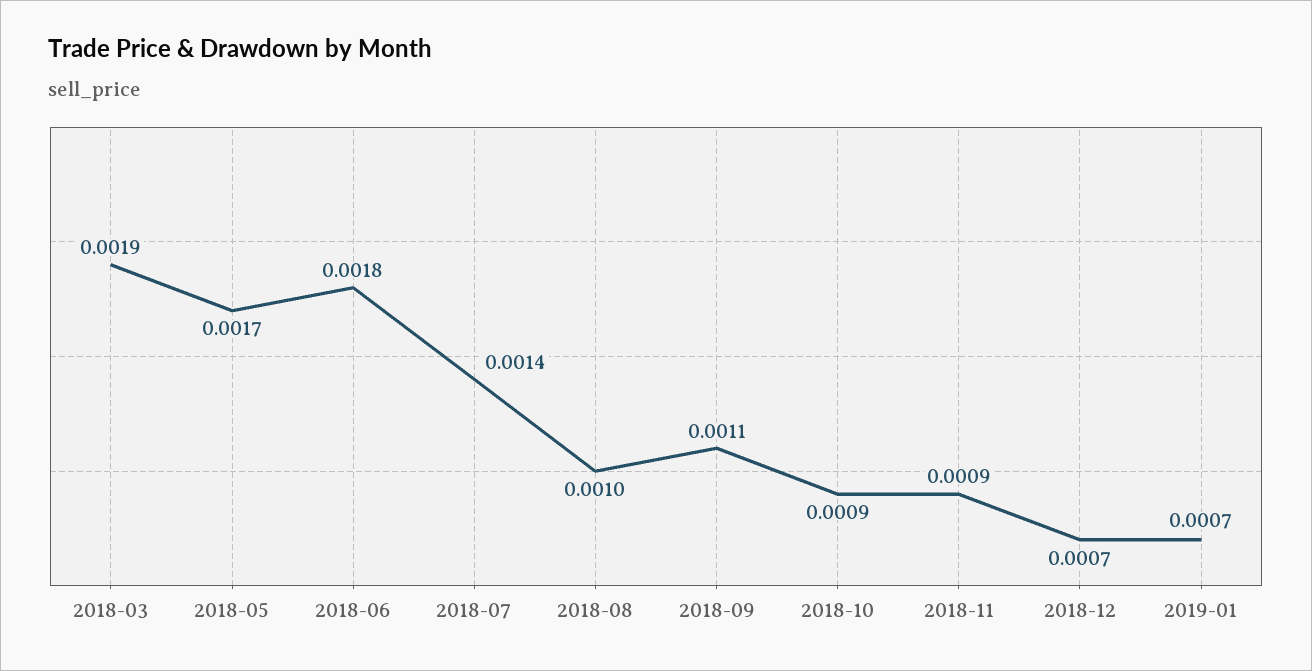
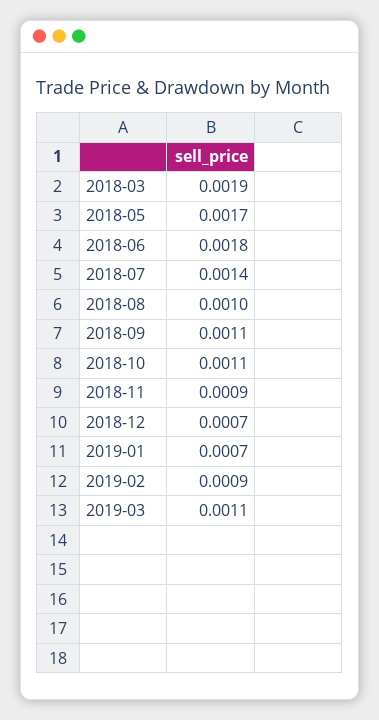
2018-10: 0.0009 -> 0.0011
2019-02: none -> 0.0009
2019-03: none -> 0.0011

